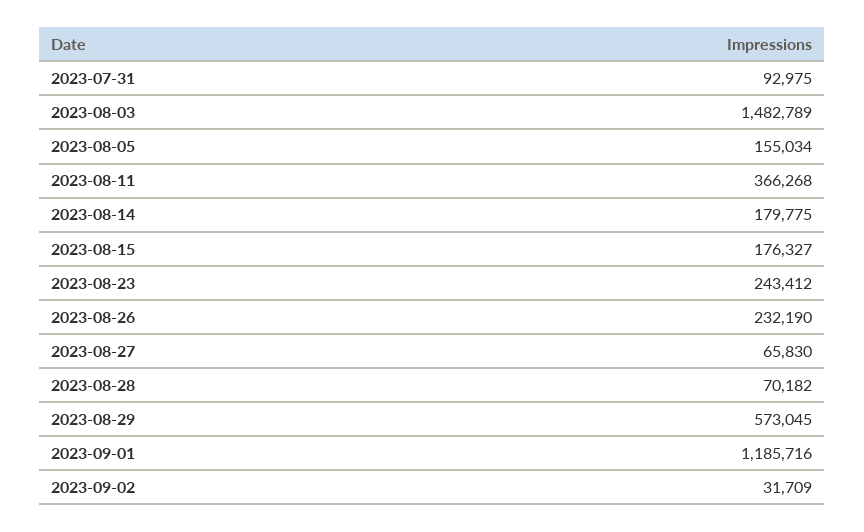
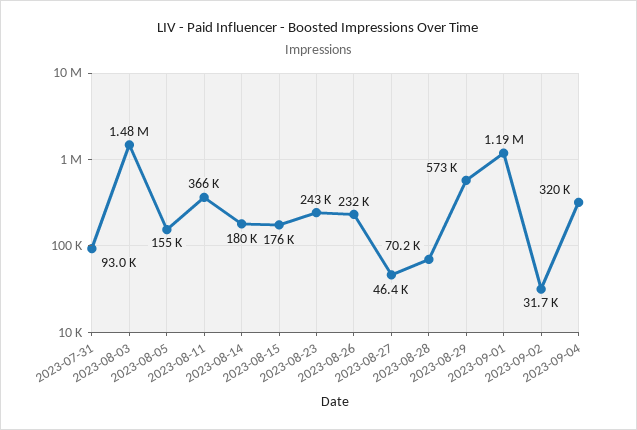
2023-08-27: 65830 -> 46400
2023-09-04: none -> 320000

